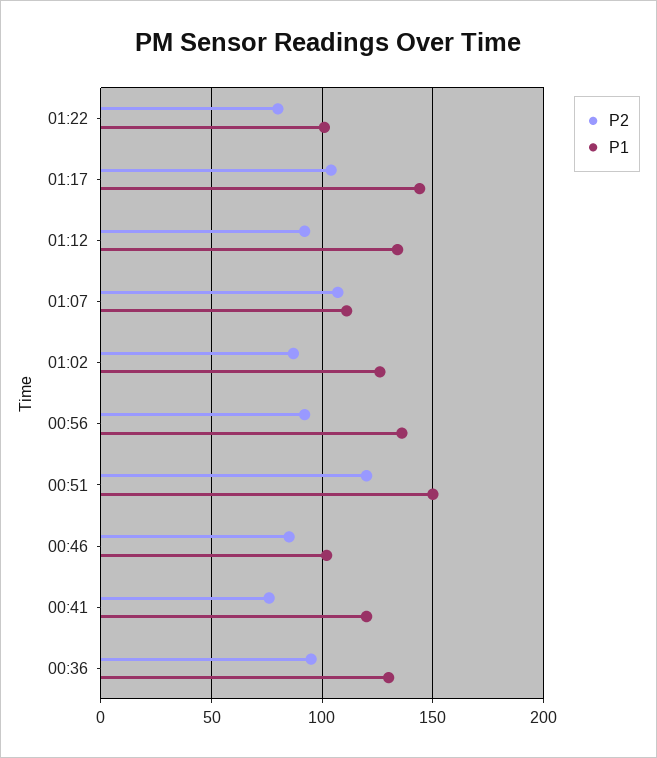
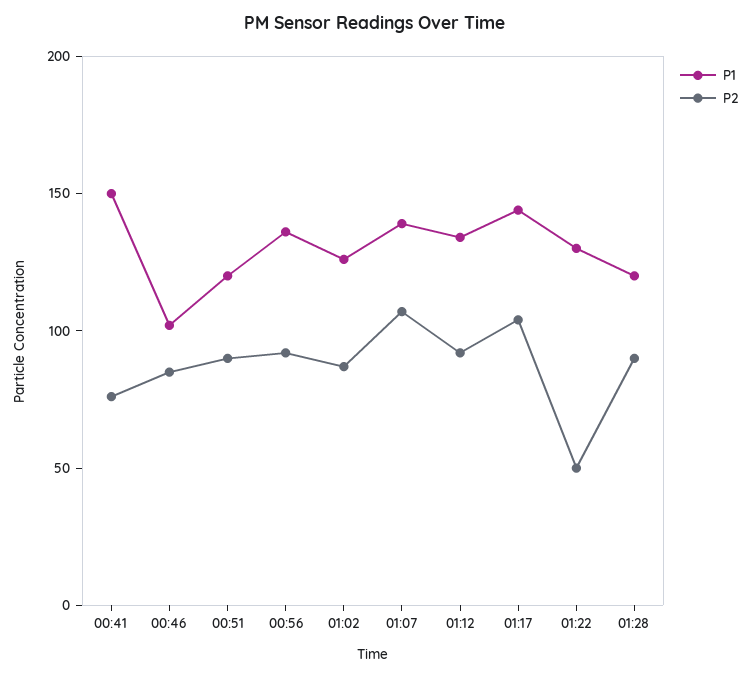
P2, 01:22: 80 -> 50
P1, 01:22: 100 -> 130
P1, 01:07: 110 -> 140
P2, 00:51: 120 -> 90
P1, 00:51: 150 -> 120
P1, 00:41: 120 -> 150
P2, 00:36: 95 -> none
P1, 00:36: 130 -> none
P1, 01:28: none -> 120
P2, 01:28: none -> 90

